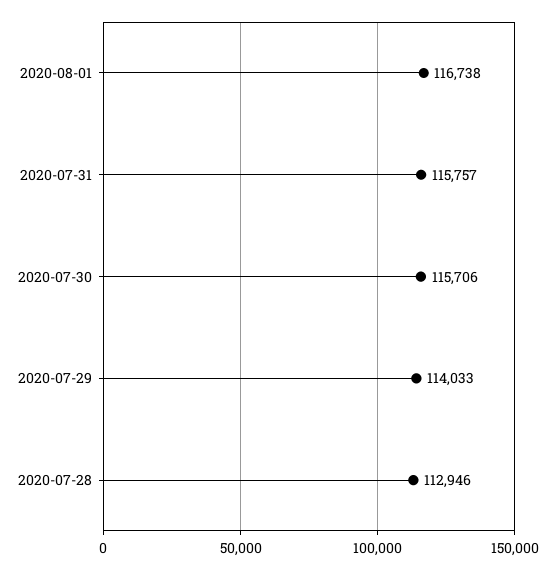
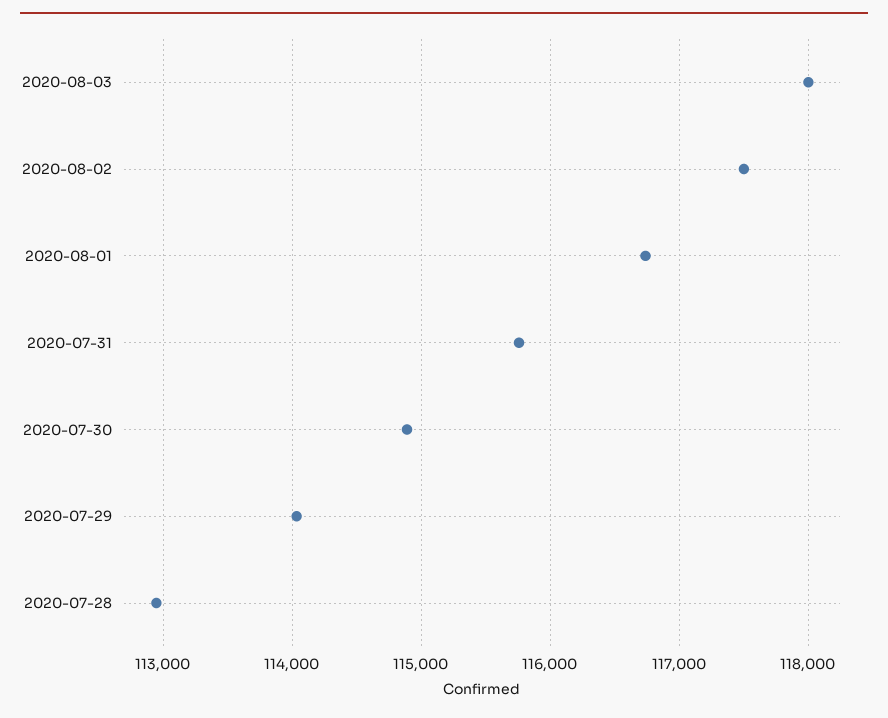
2020-07-30: 115706 -> 114900
2020-08-03: none -> 118000
2020-08-02: none -> 117500

